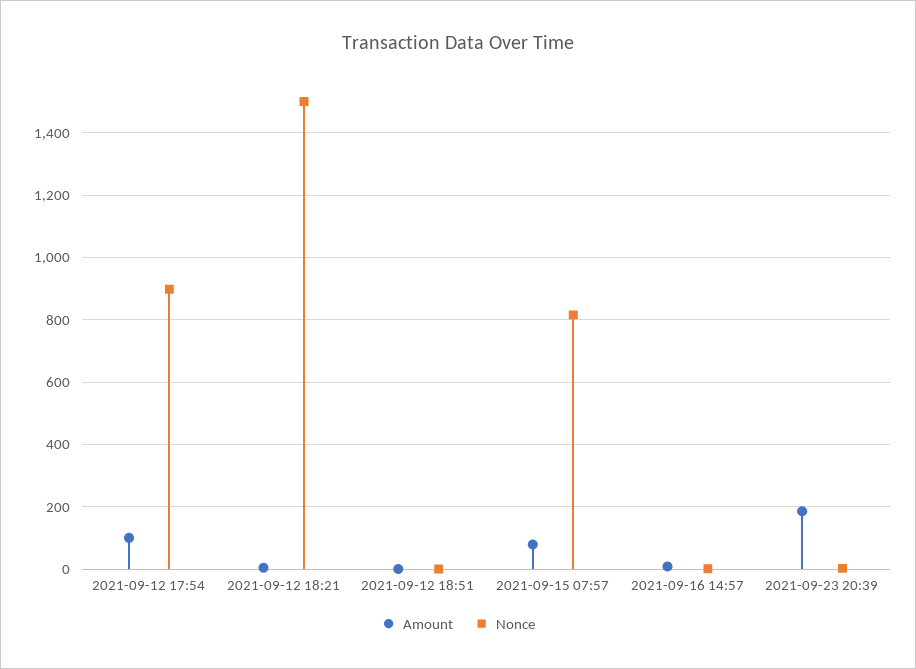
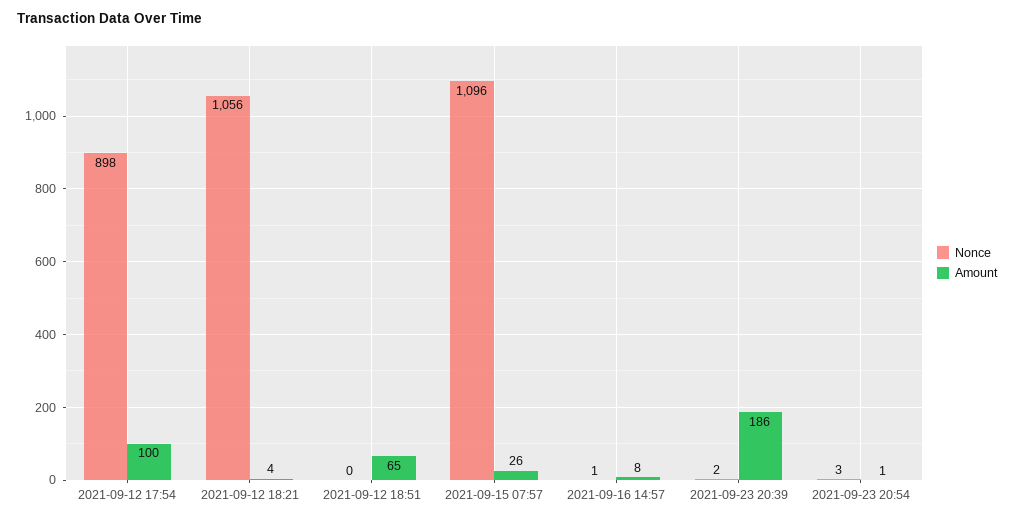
Nonce, 2021-09-12 18:21: 1500 -> 1056
Amount, 2021-09-12 18:51: 0 -> 65
Amount, 2021-09-15 07:57: 80 -> 26
Nonce, 2021-09-15 07:57: 820 -> 1096
Nonce, 2021-09-23 20:54: none -> 3
Amount, 2021-09-23 20:54: none -> 1

